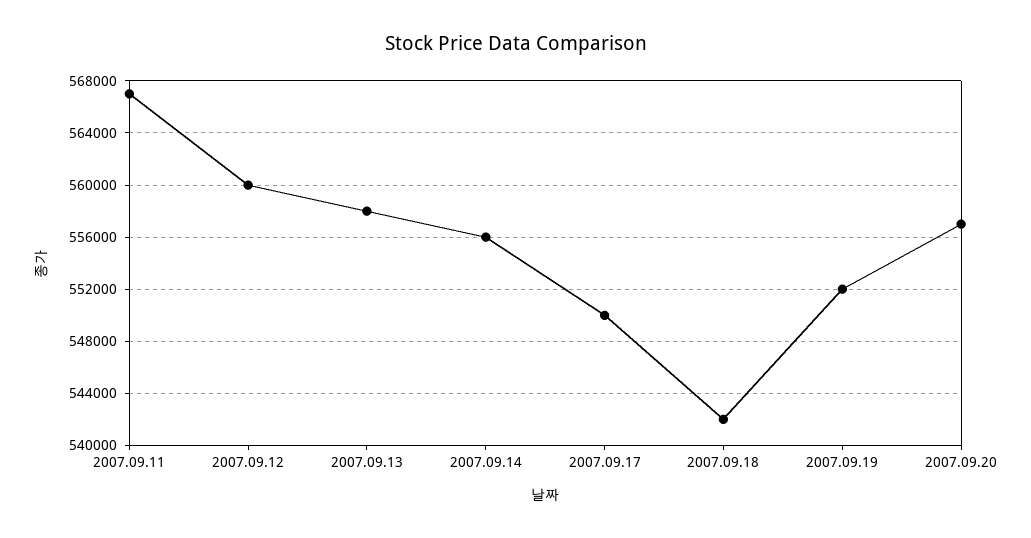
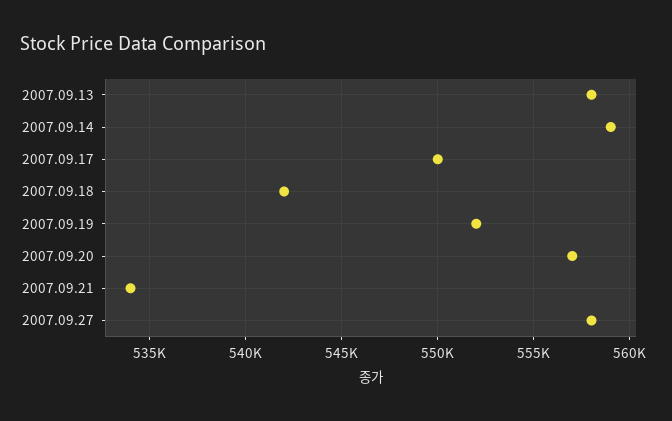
2007.09.11: 567000 -> none
2007.09.12: 560000 -> none
2007.09.14: 556000 -> 559000
2007.09.21: none -> 534000
2007.09.27: none -> 558000

